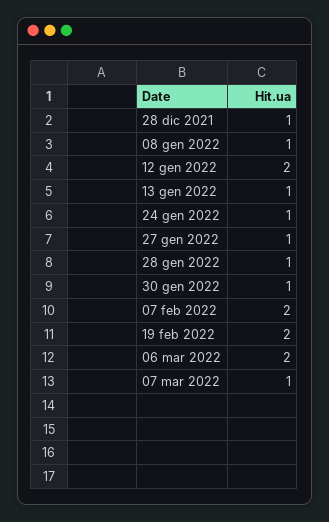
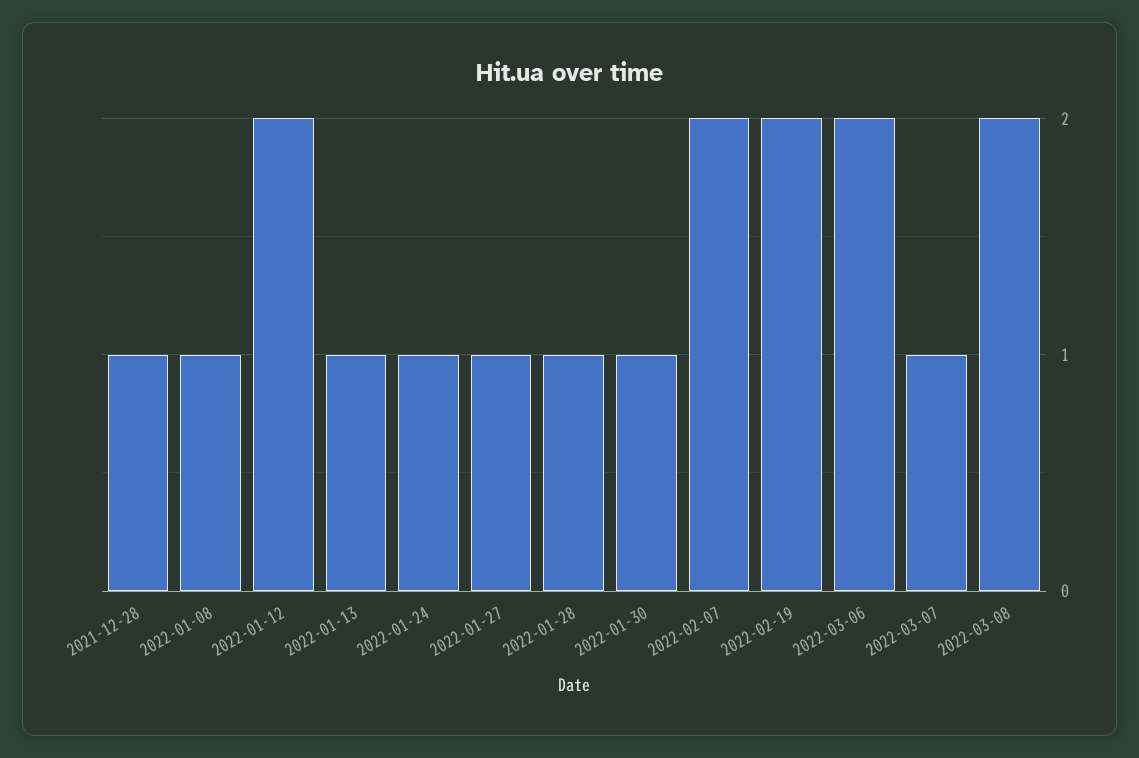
2022-03-08: none -> 2

